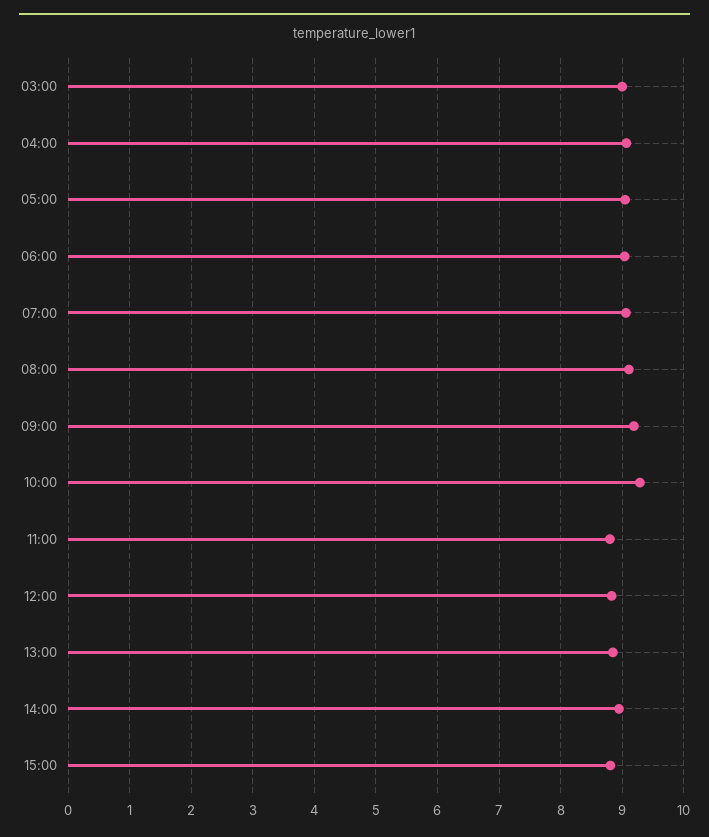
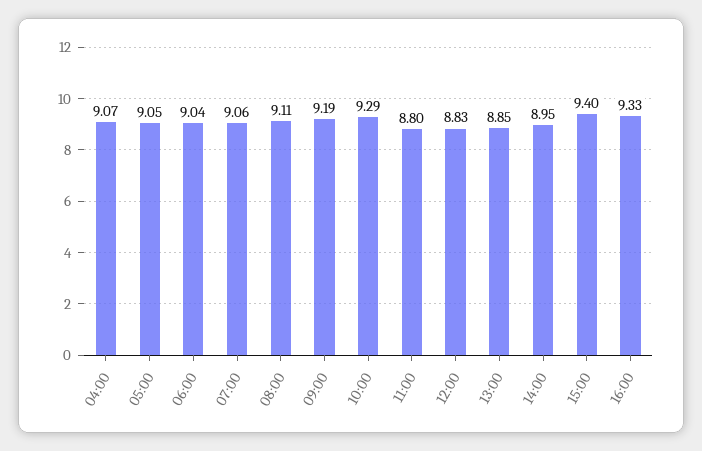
03:00: 9 -> none
15:00: 8.8 -> 9.4
16:00: none -> 9.33

